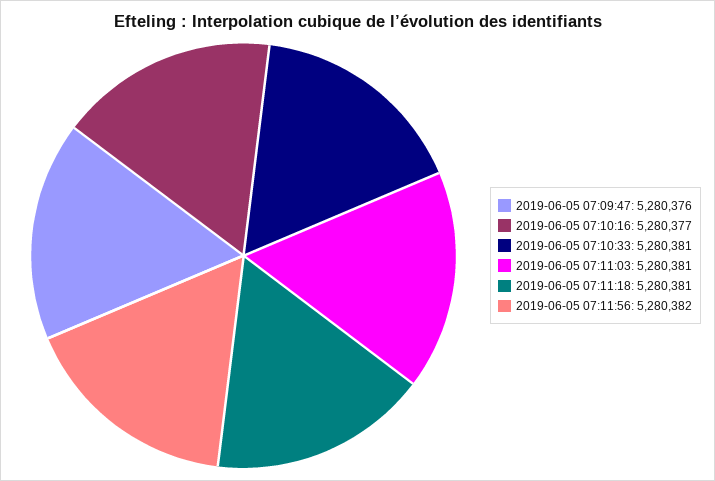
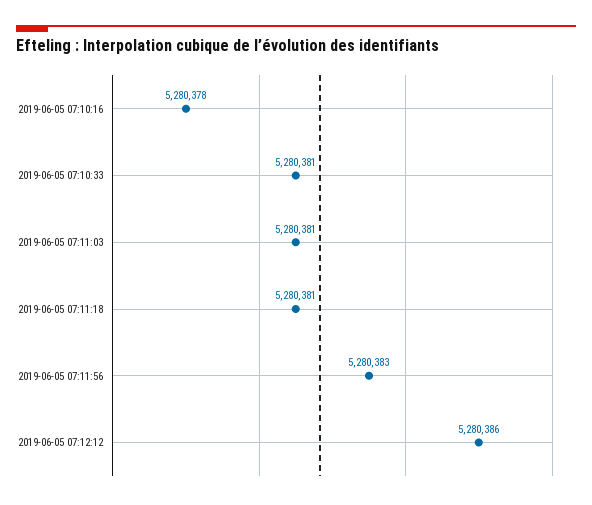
2019-06-05 07:09:47: 5280376 -> none
2019-06-05 07:10:16: 5280377 -> 5280378
2019-06-05 07:11:56: 5280382 -> 5280383
2019-06-05 07:12:12: none -> 5280386

